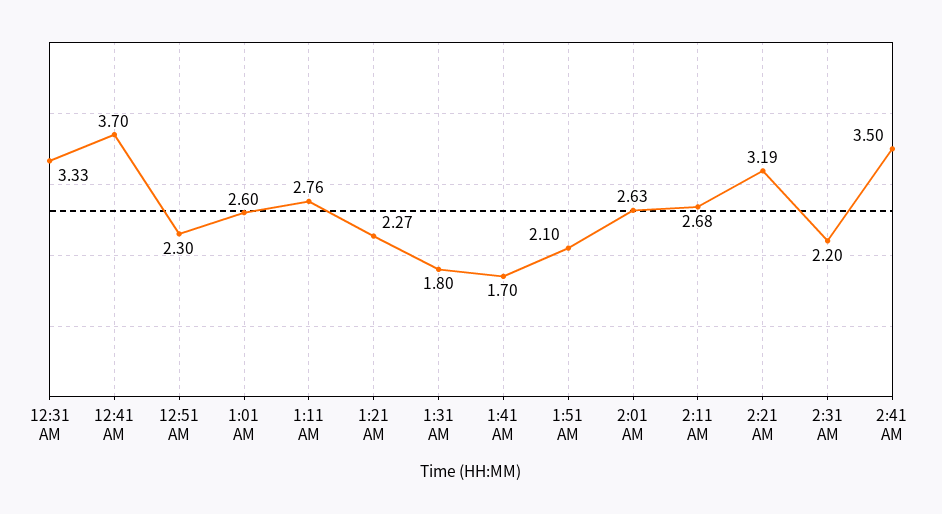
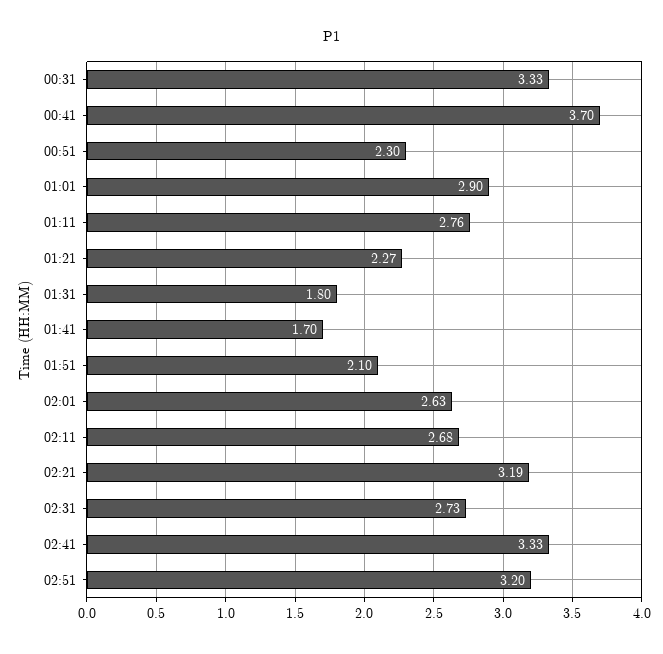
1:01 AM: 2.6 -> 2.9
2:31 AM: 2.2 -> 2.73
2:41 AM: 3.5 -> 3.33
02:51: none -> 3.2

